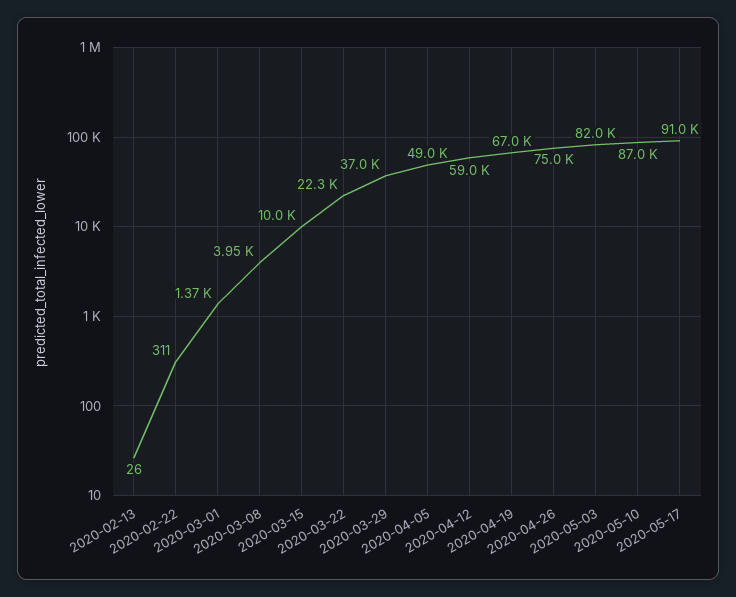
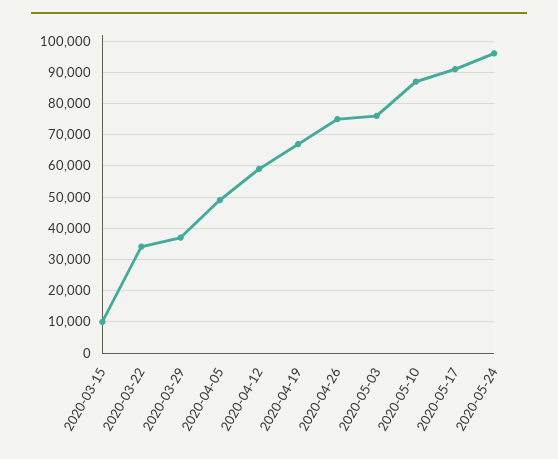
2020-02-13: 26 -> none
2020-02-22: 311 -> none
2020-03-01: 1370 -> none
2020-03-08: 3950 -> none
2020-03-22: 22300 -> 34000
2020-05-03: 82000 -> 76000
2020-05-24: none -> 96000

